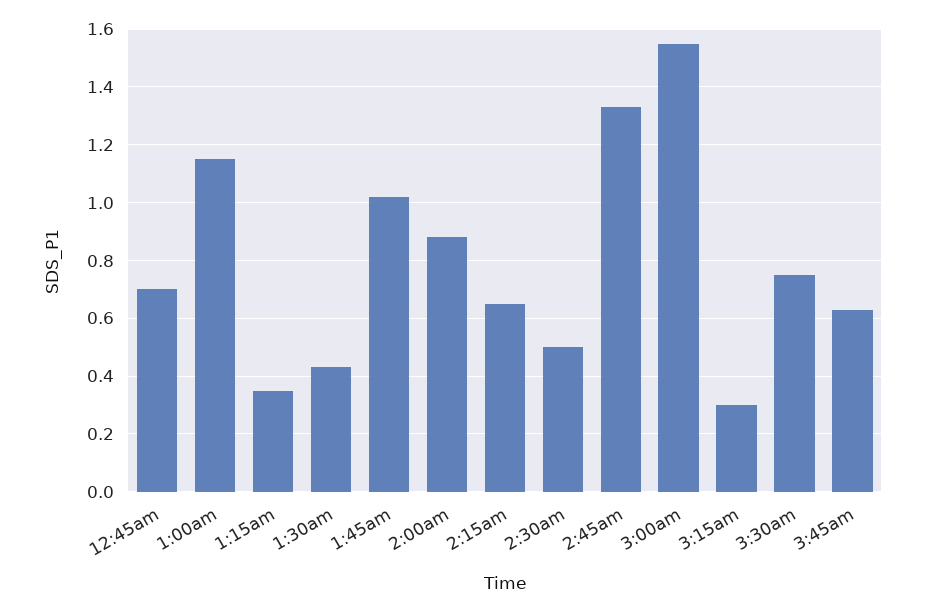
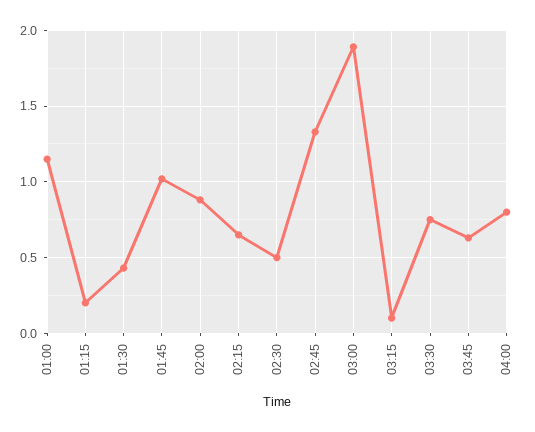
12:45am: 0.7 -> none
1:15am: 0.35 -> 0.2
3:00am: 1.55 -> 1.9
3:15am: 0.3 -> 0.1
04:00: none -> 0.8

